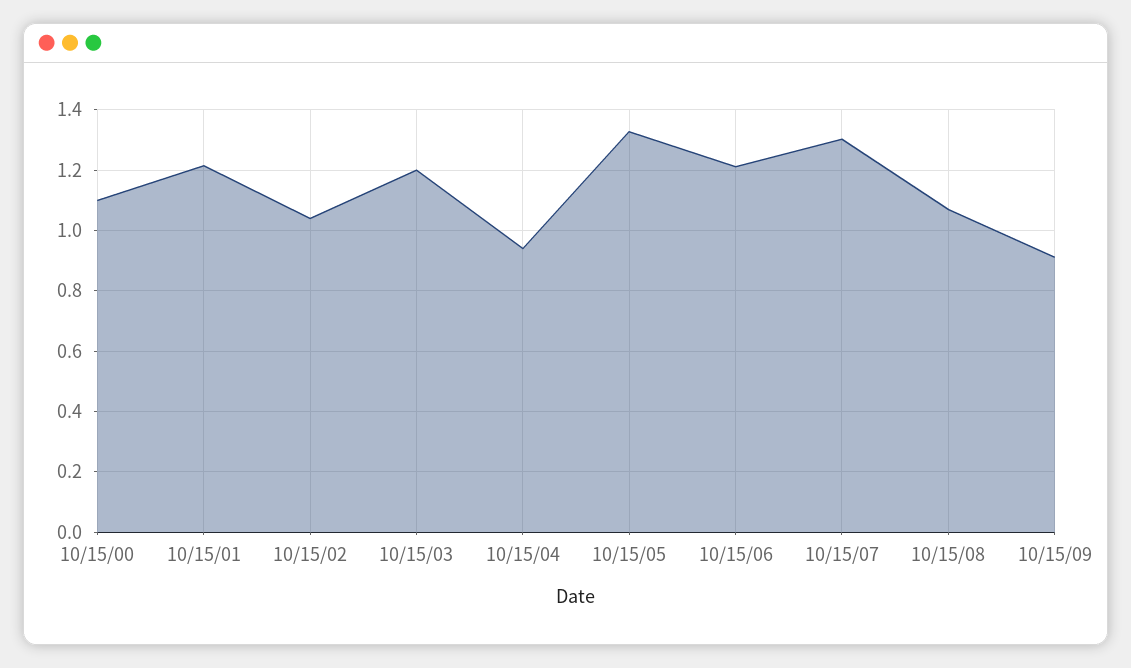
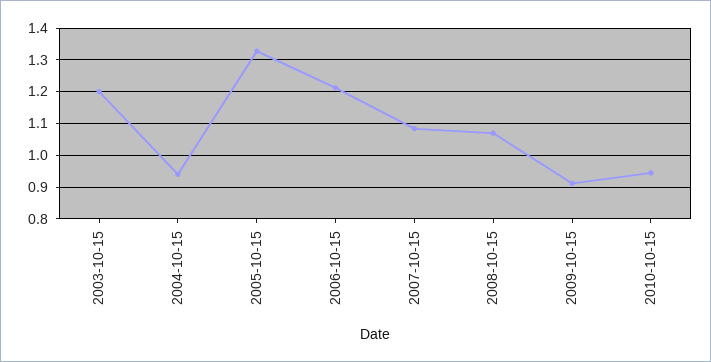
10/15/00: 1.1 -> none
10/15/01: 1.22 -> none
10/15/02: 1.04 -> none
10/15/07: 1.3 -> 1.08
2010-10-15: none -> 0.94

